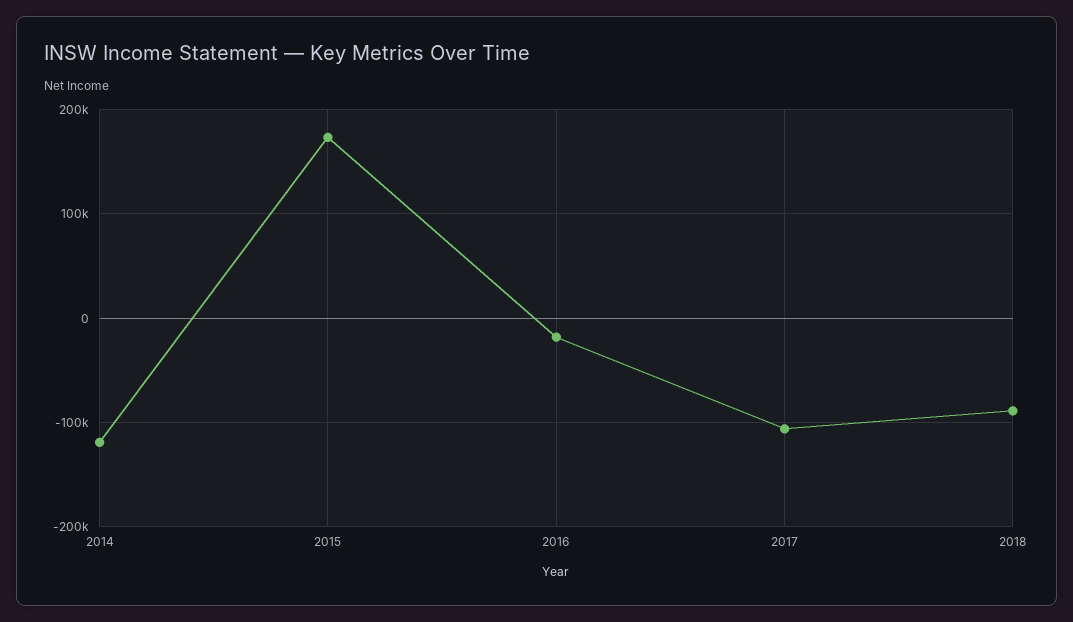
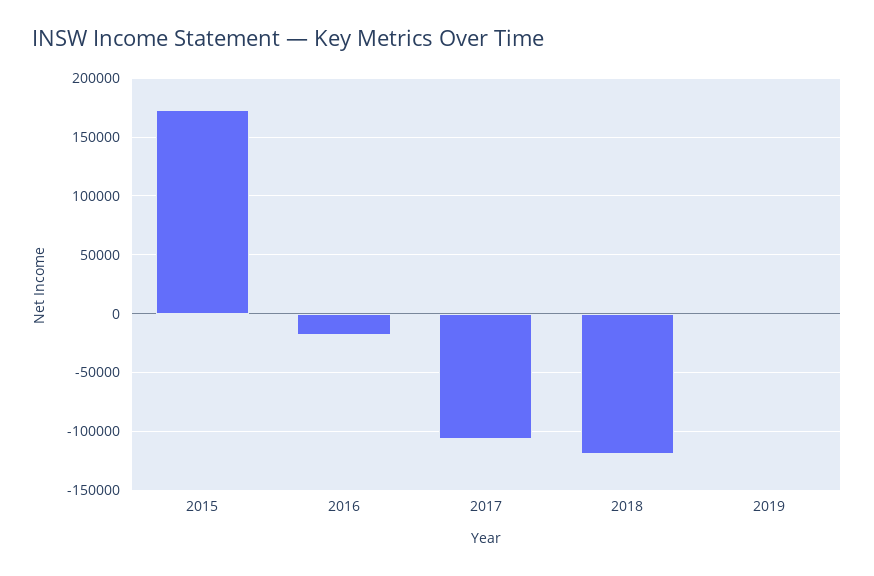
2014: -120000 -> none
2018: -90000 -> -120000
2019: none -> 0

